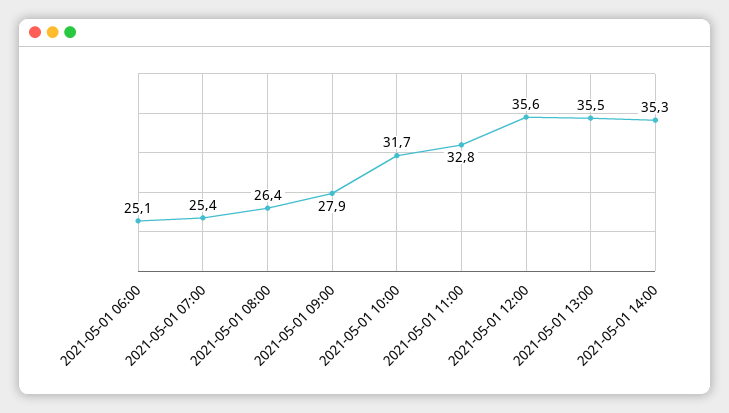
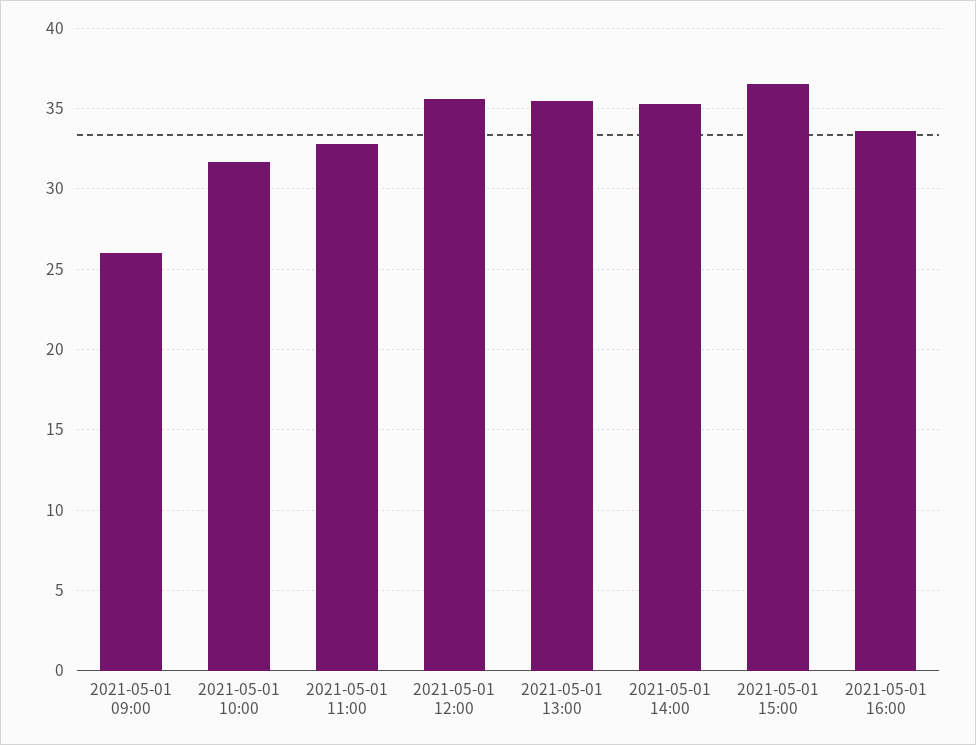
2021-05-01 06:00: 25.1 -> none
2021-05-01 07:00: 25.4 -> none
2021-05-01 08:00: 26.4 -> none
2021-05-01 09:00: 27.9 -> 26
2021-05-01 15:00: none -> 36.5
2021-05-01 16:00: none -> 33.5

